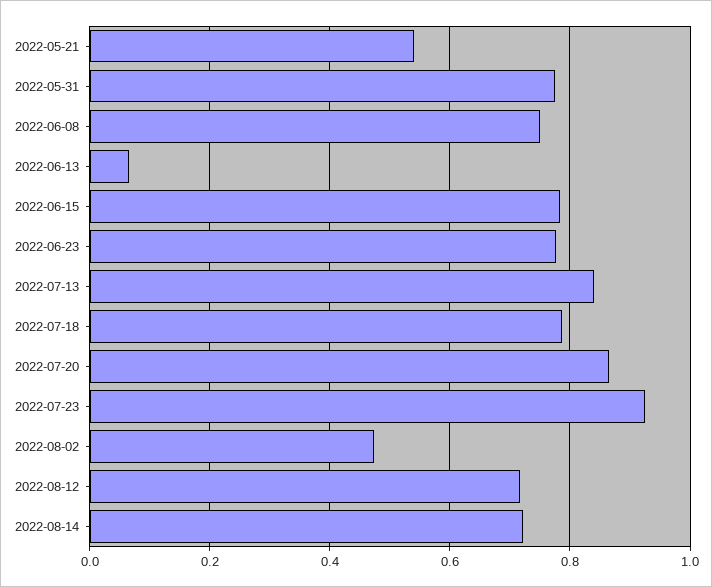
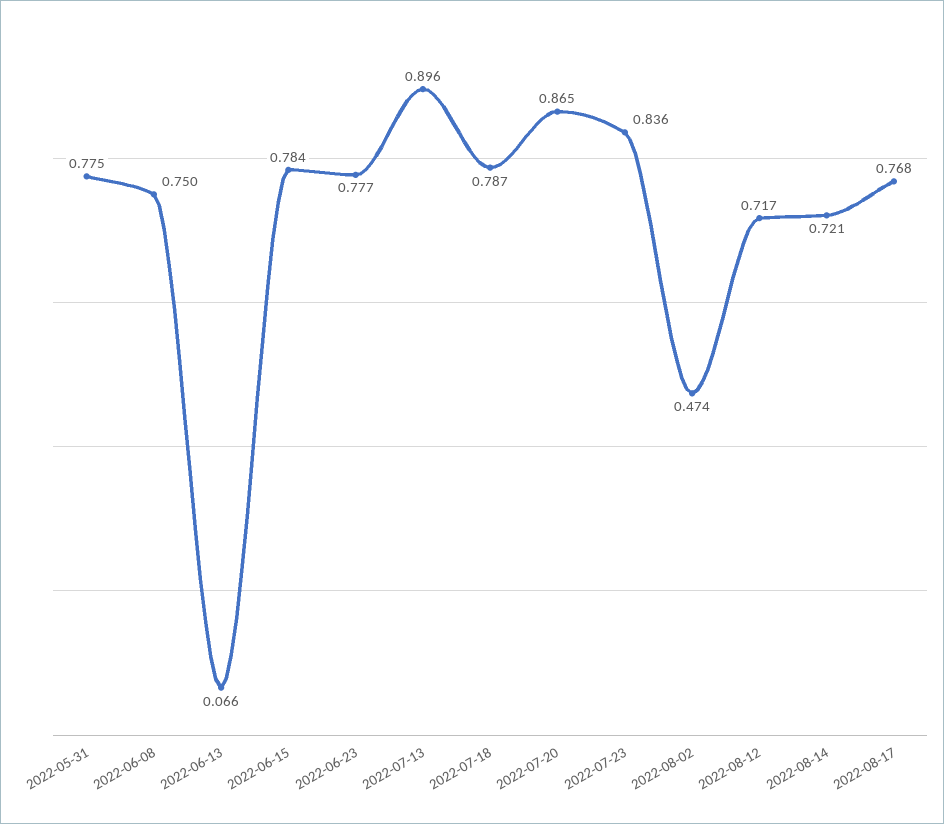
2022-05-21: 0.54 -> none
2022-07-13: 0.84 -> 0.896
2022-07-23: 0.92 -> 0.836
2022-08-17: none -> 0.768

